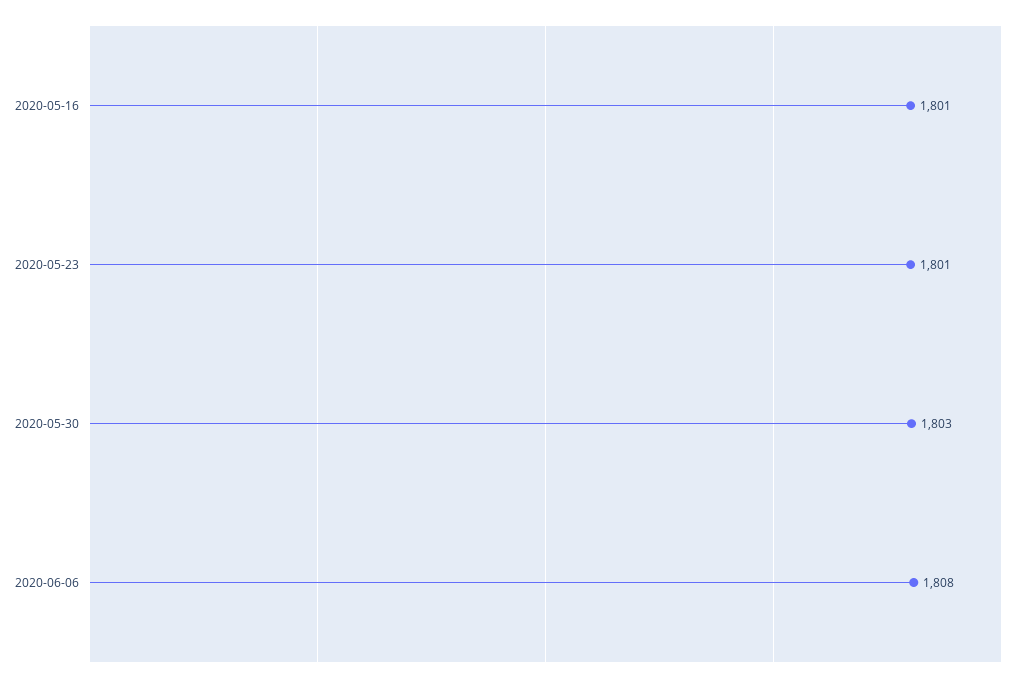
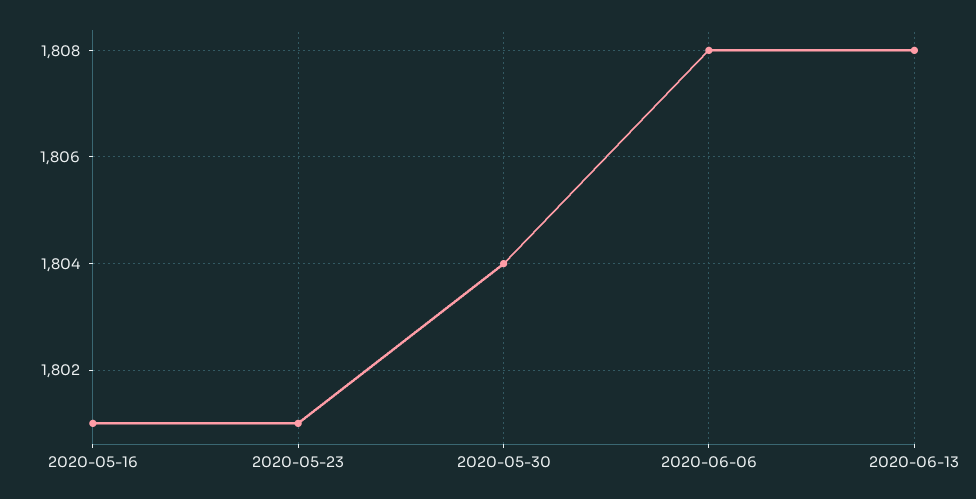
2020-05-30: 1803 -> 1804
2020-06-13: none -> 1808

